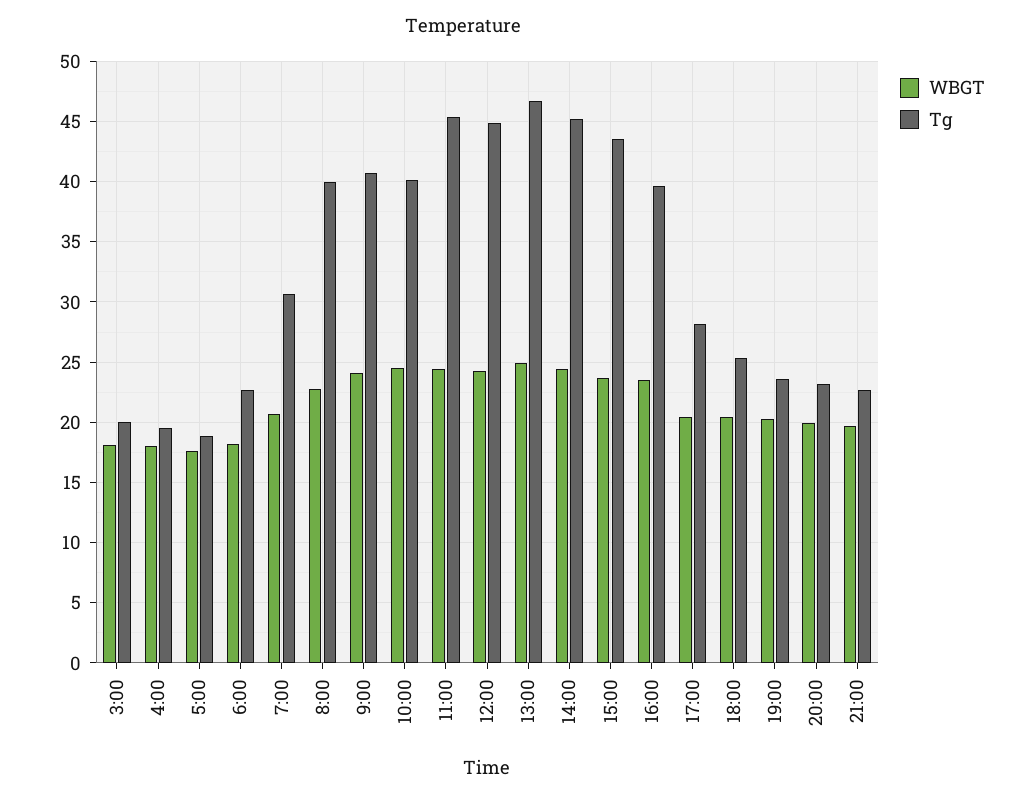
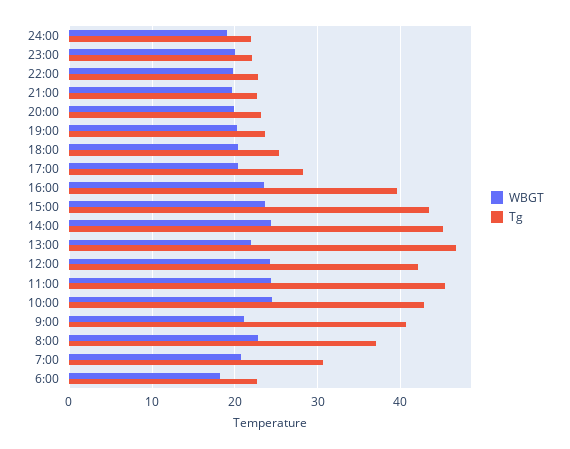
WBGT, 3:00: 18 -> none
Tg, 3:00: 20 -> none
WBGT, 4:00: 18 -> none
Tg, 4:00: 19.5 -> none
WBGT, 5:00: 17.5 -> none
Tg, 5:00: 19 -> none
Tg, 8:00: 40 -> 37
WBGT, 9:00: 24 -> 21
Tg, 10:00: 40 -> 43
Tg, 12:00: 45 -> 42
WBGT, 13:00: 25 -> 22
WBGT, 24:00: none -> 19
Tg, 24:00: none -> 22
WBGT, 23:00: none -> 20
Tg, 23:00: none -> 22
WBGT, 22:00: none -> 20
Tg, 22:00: none -> 23

